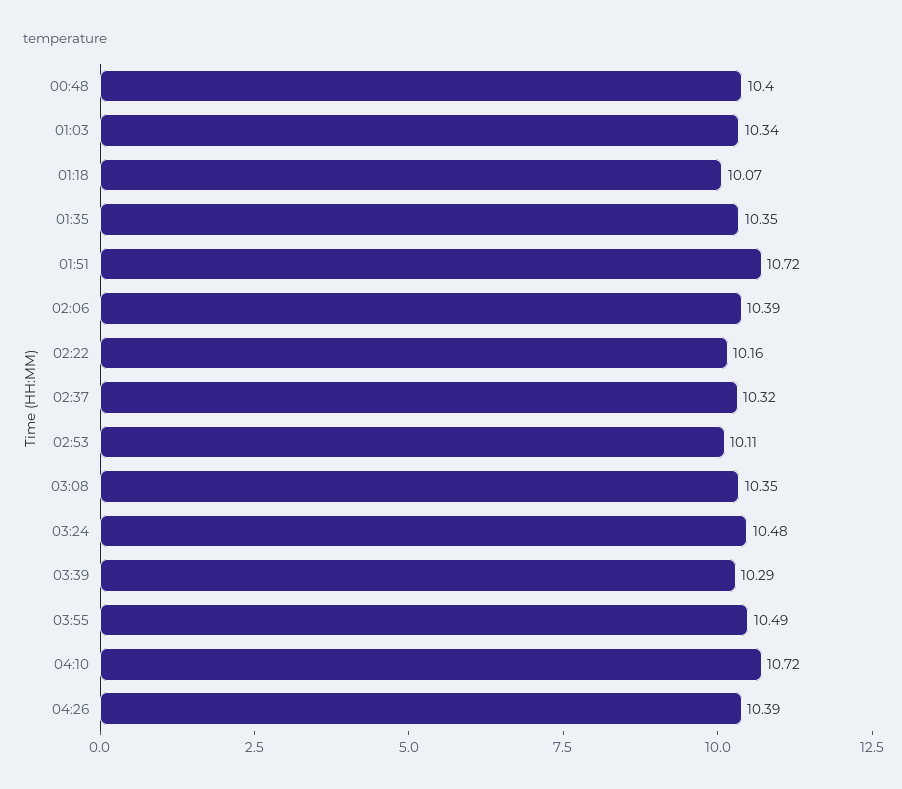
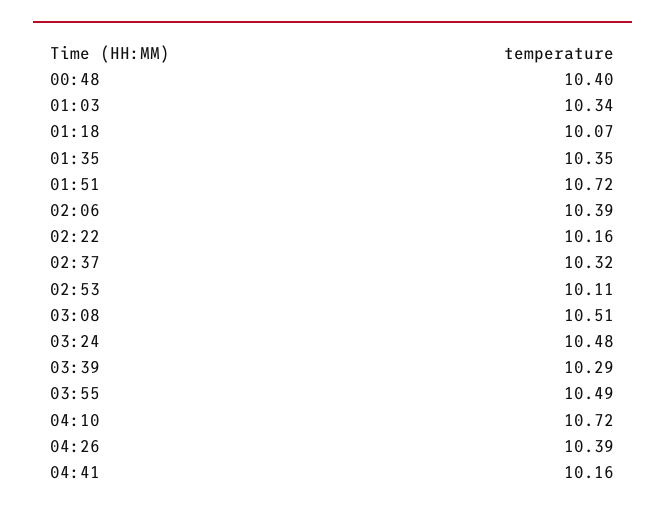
03:08: 10.35 -> 10.51
04:41: none -> 10.16

